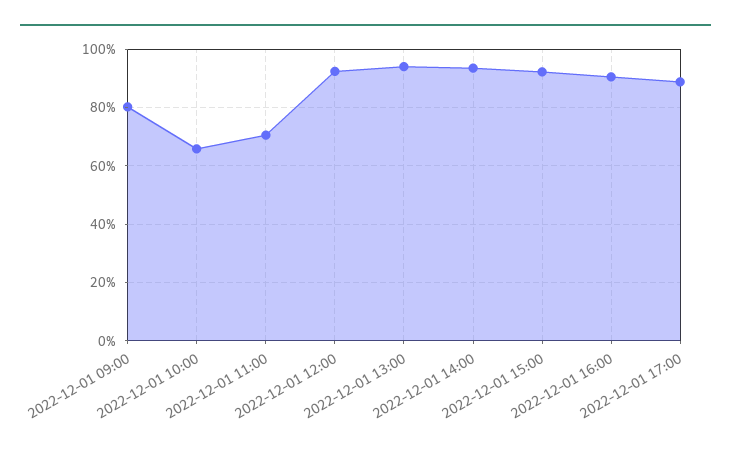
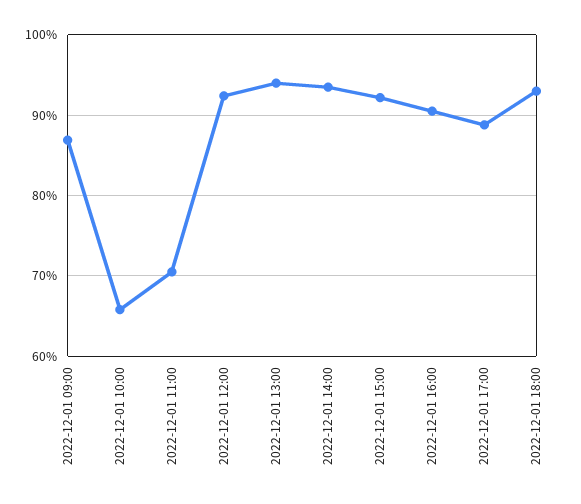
2022-12-01 09:00: 80 -> 87
2022-12-01 18:00: none -> 93

